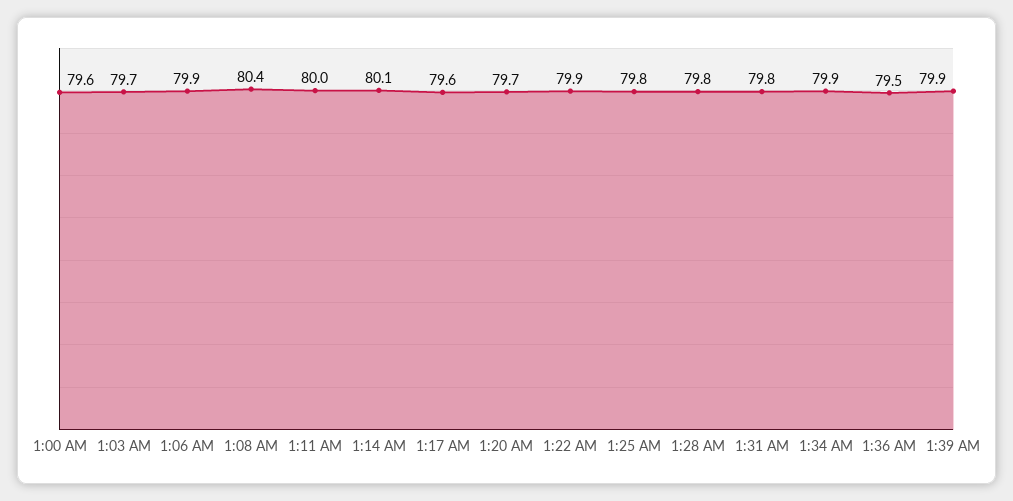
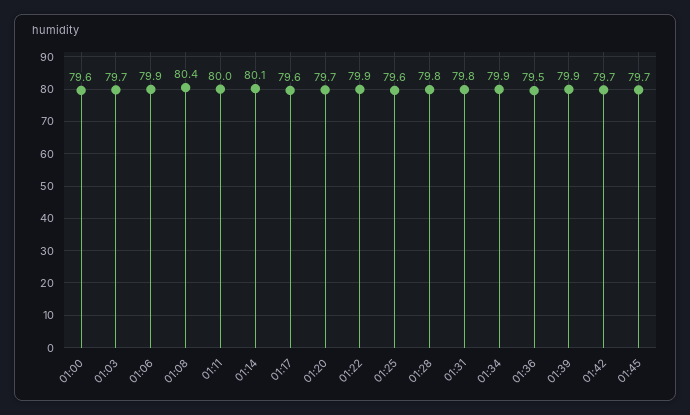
1:25 AM: 79.8 -> 79.6
01:42: none -> 79.7
01:45: none -> 79.7

